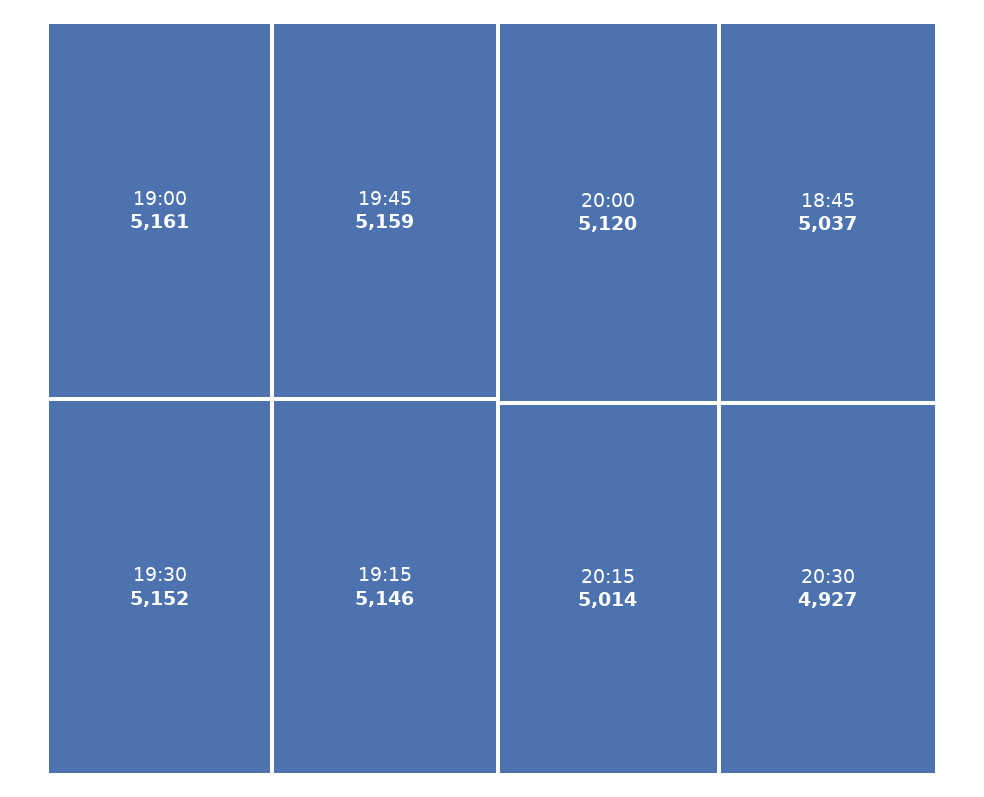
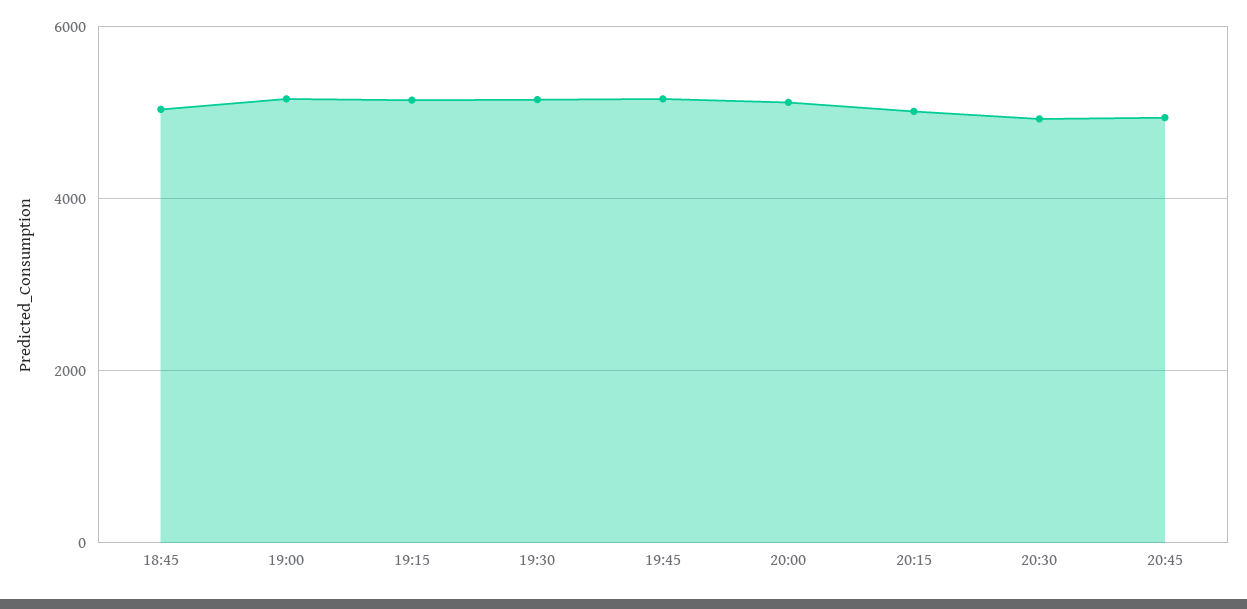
20:45: none -> 5000

